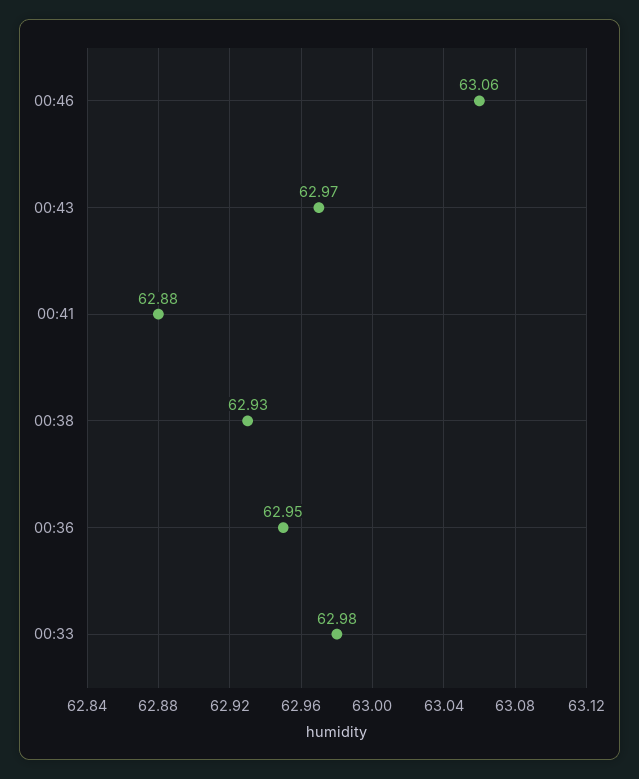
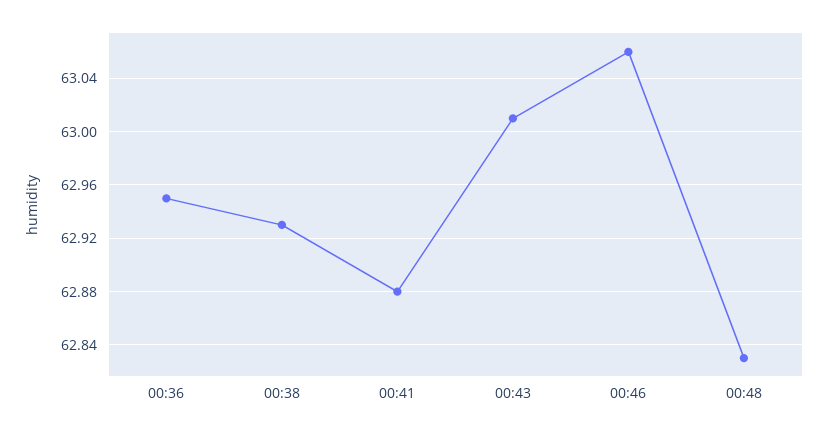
00:43: 62.97 -> 63.01
00:33: 62.98 -> none
00:48: none -> 62.83

